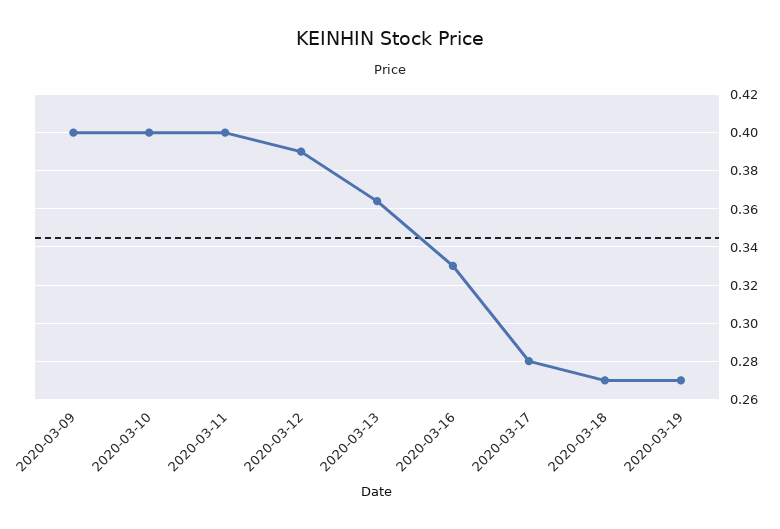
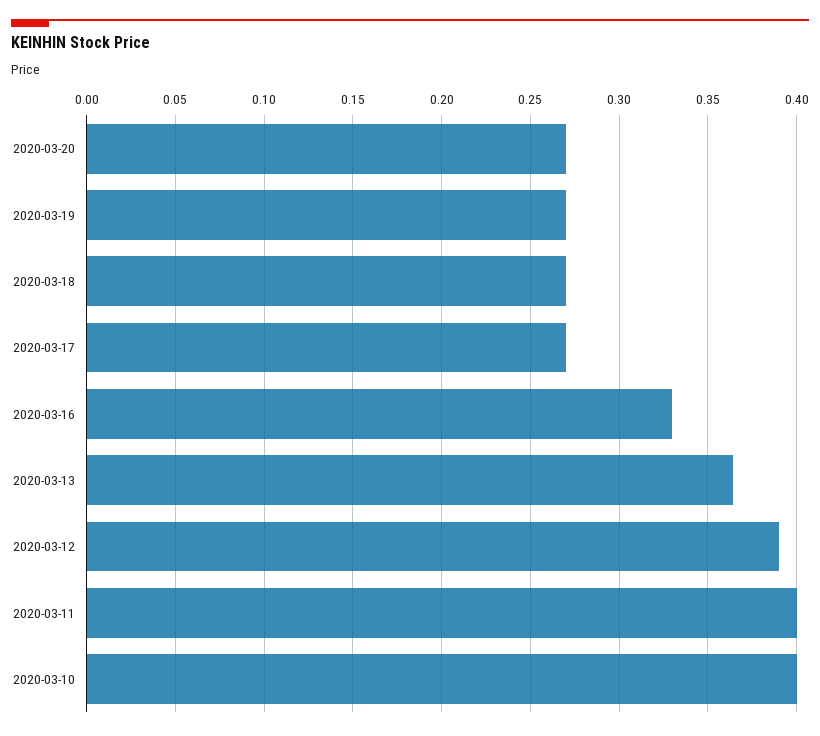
2020-03-09: 0.4 -> none
2020-03-17: 0.28 -> 0.27
2020-03-20: none -> 0.27

